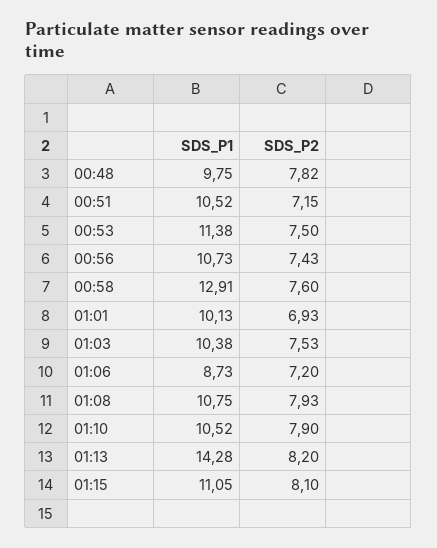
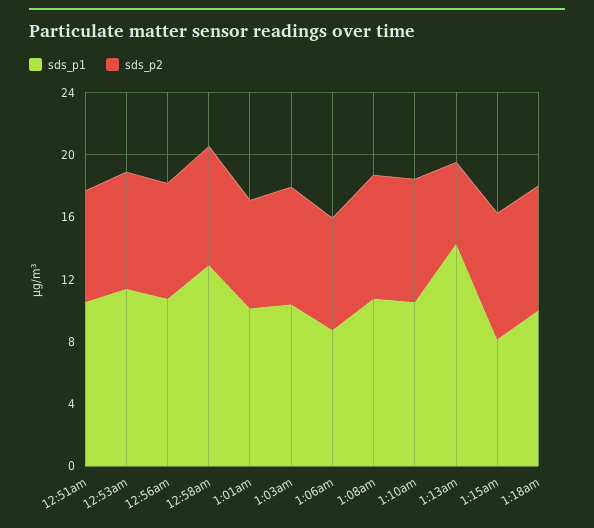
SDS_P1, 00:48: 9.75 -> none
SDS_P2, 00:48: 7.82 -> none
SDS_P2, 01:13: 8.2 -> 5
SDS_P1, 01:15: 11.05 -> 8
SDS_P1, 1:18am: none -> 10
SDS_P2, 1:18am: none -> 8

